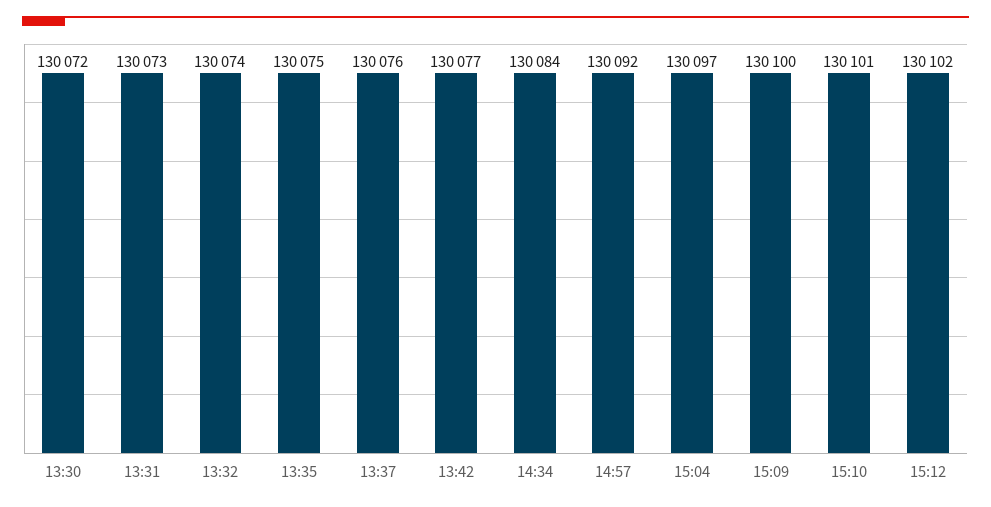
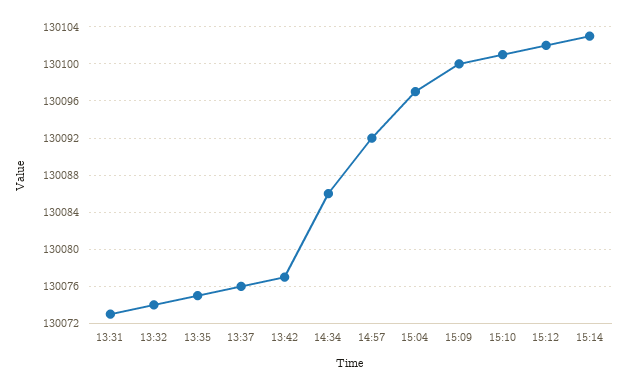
13:30: 130072 -> none
14:34: 130084 -> 130086
15:14: none -> 130103

